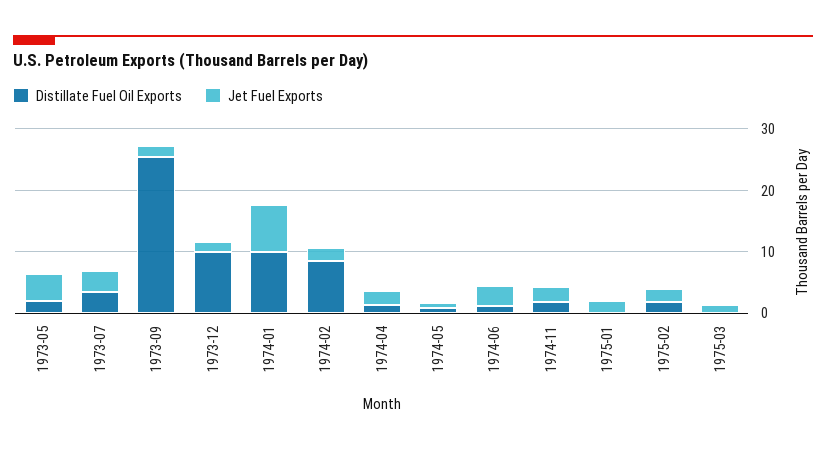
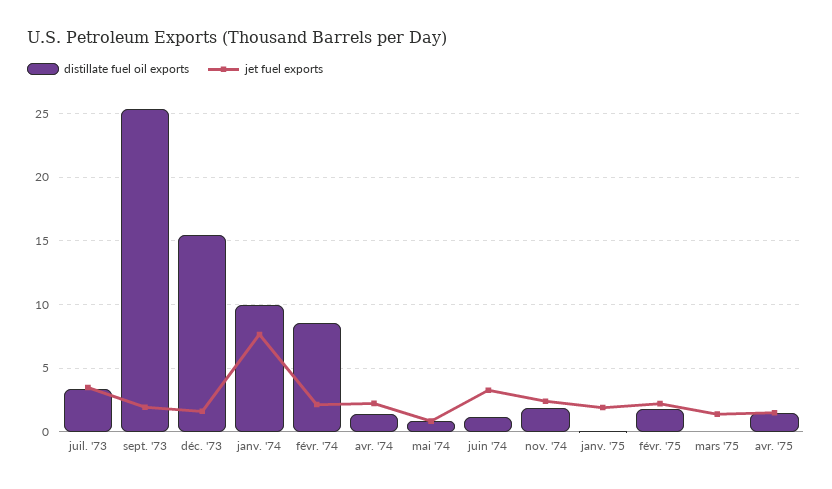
Distillate Fuel Oil Exports, 1973-05: 2 -> none
Jet Fuel Exports, 1973-05: 4 -> none
Distillate Fuel Oil Exports, 1973-12: 10 -> 15.5
Distillate Fuel Oil Exports, avr. '75: none -> 1.5
Jet Fuel Exports, avr. '75: none -> 1.5

